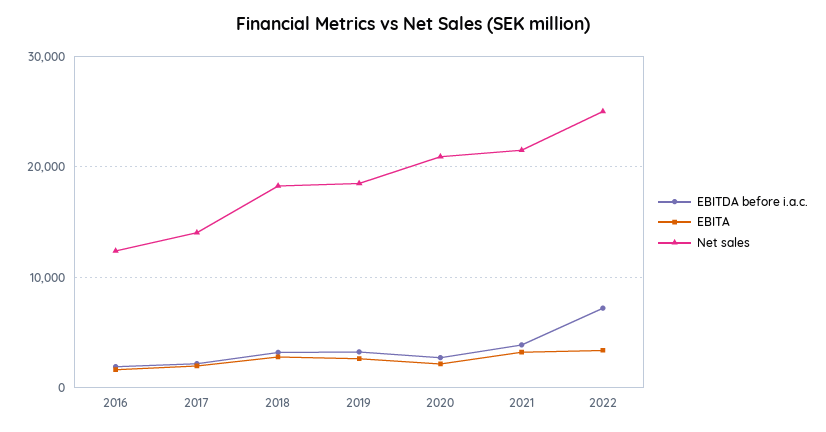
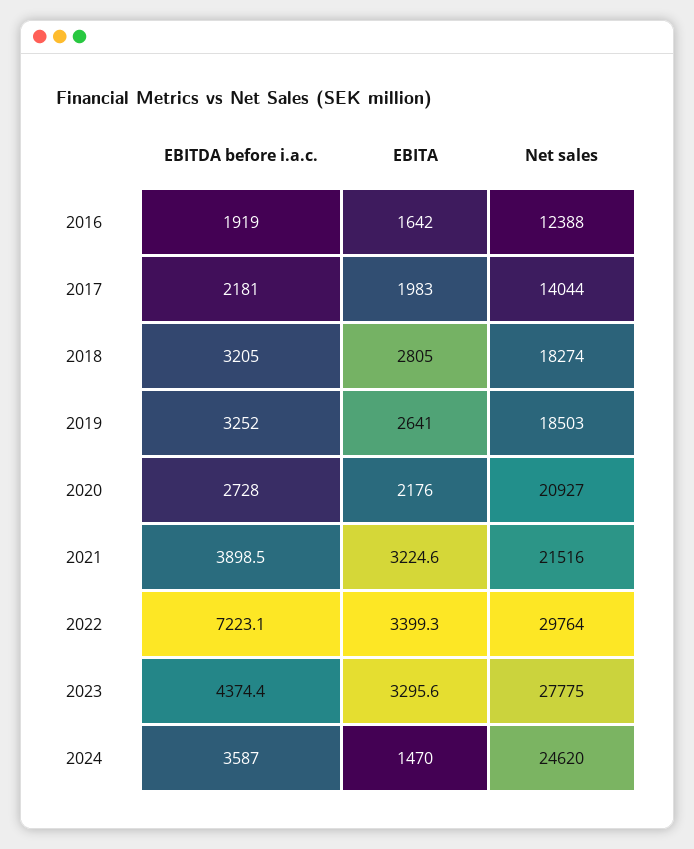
Net sales, 2022: 25000 -> 29764
EBITDA before i.a.c., 2023: none -> 4374.4
EBITA, 2023: none -> 3295.6
Net sales, 2023: none -> 27775
EBITDA before i.a.c., 2024: none -> 3587
EBITA, 2024: none -> 1470
Net sales, 2024: none -> 24620

